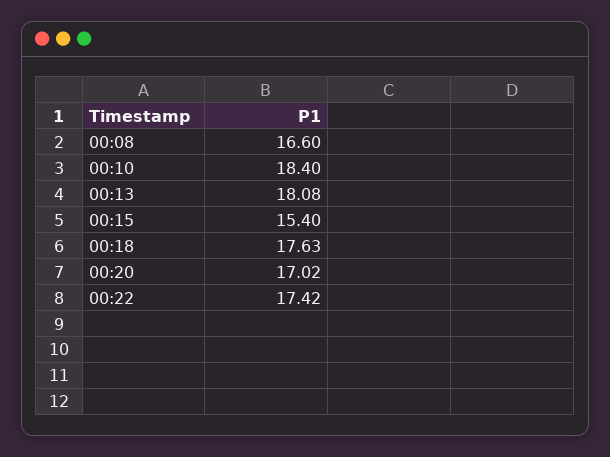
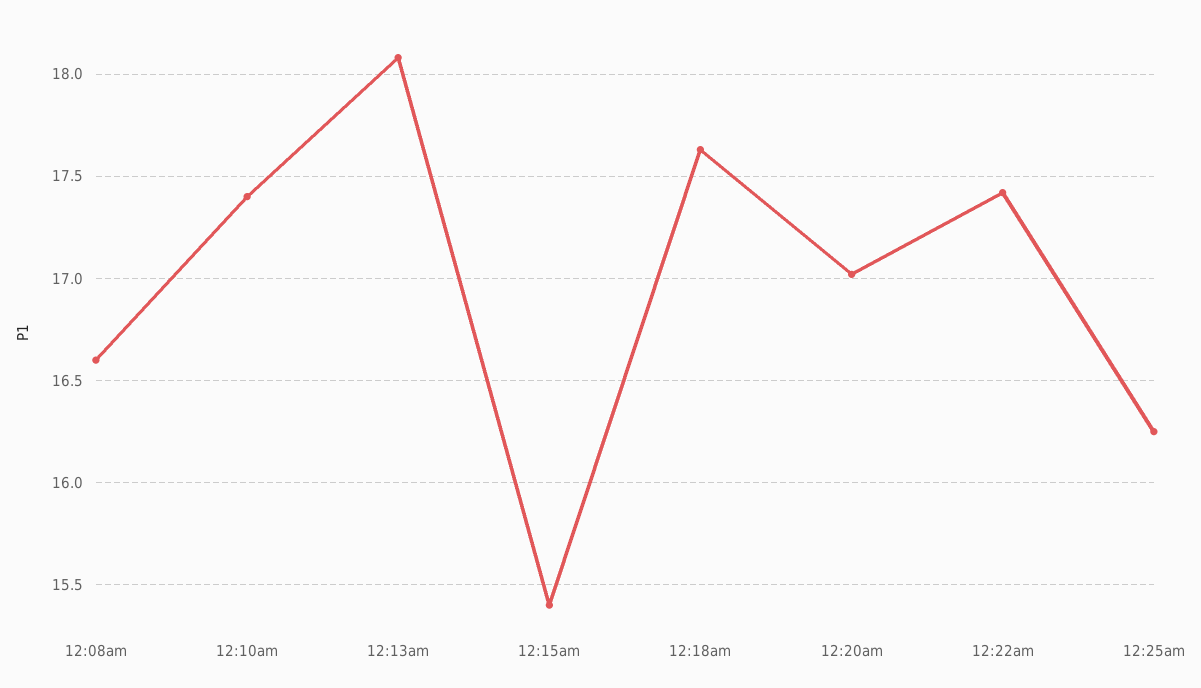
00:10: 18.4 -> 17.4
12:25am: none -> 16.25

